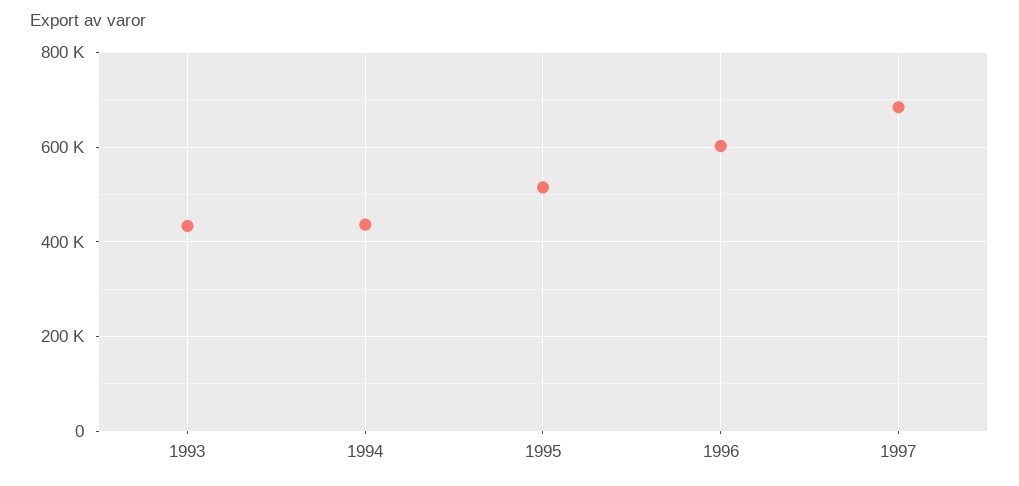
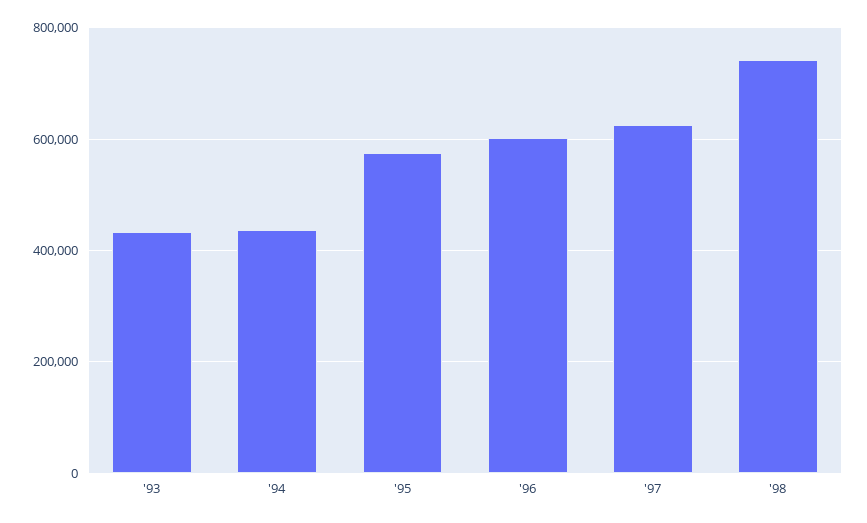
1995: 520000 -> 580000
1997: 680000 -> 620000
'98: none -> 740000

